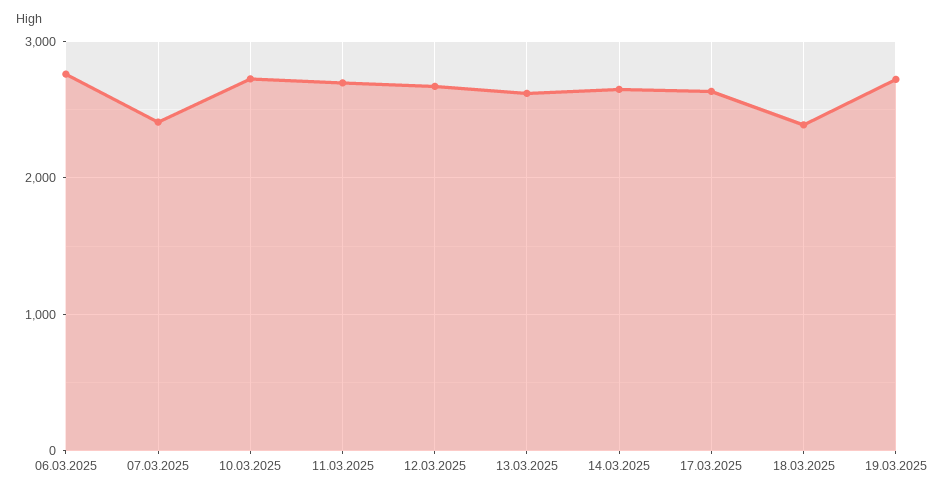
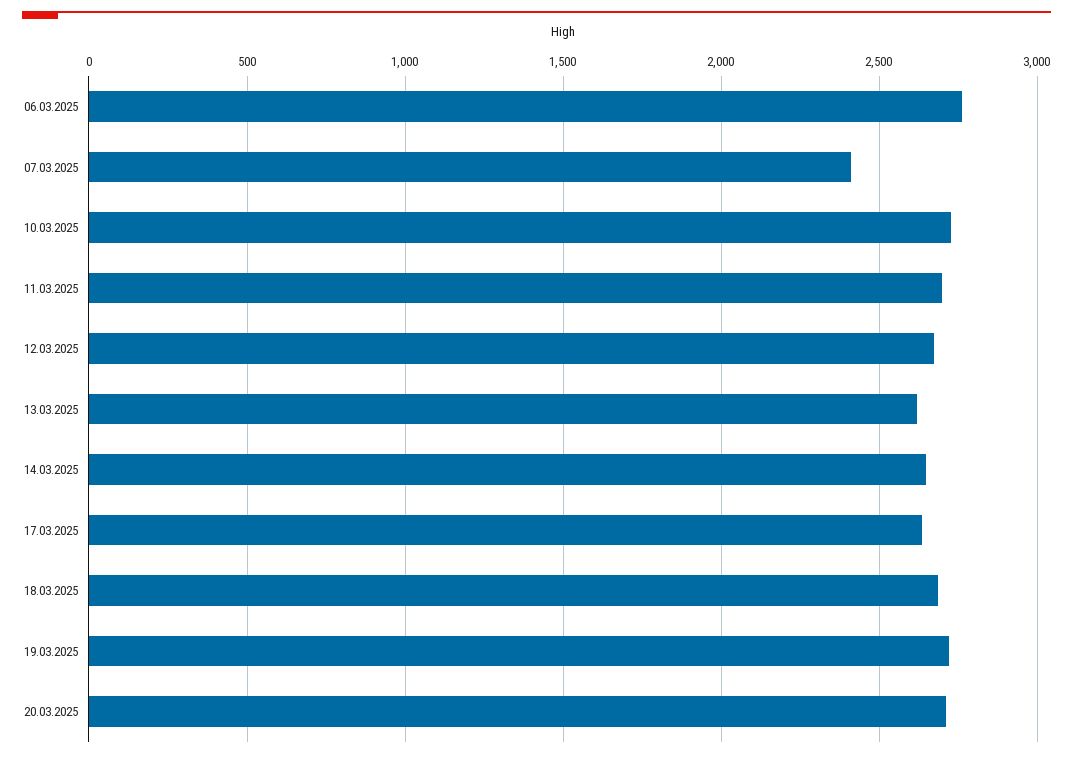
18.03.2025: 2400 -> 2700
20.03.2025: none -> 2700

